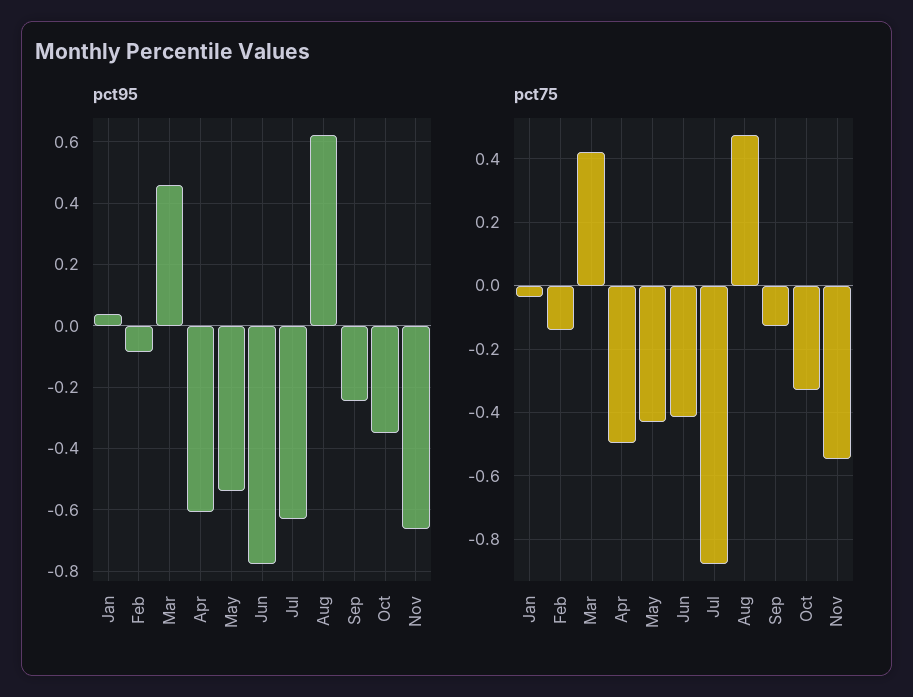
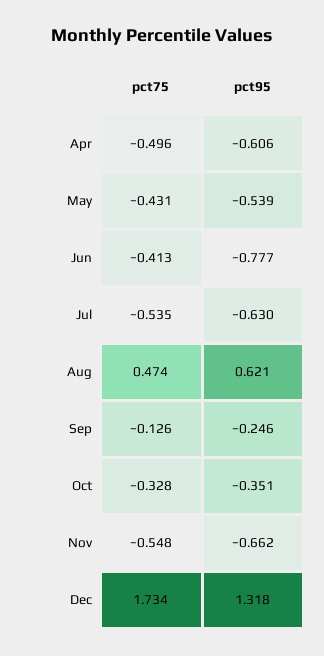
pct95, Jan: 0.04 -> none
pct95, Feb: -0.08 -> none
pct95, Mar: 0.46 -> none
pct75, Jan: -0.04 -> none
pct75, Feb: -0.14 -> none
pct75, Mar: 0.42 -> none
pct75, Jul: -0.88 -> -0.535
pct75, Dec: none -> 1.734
pct95, Dec: none -> 1.318

